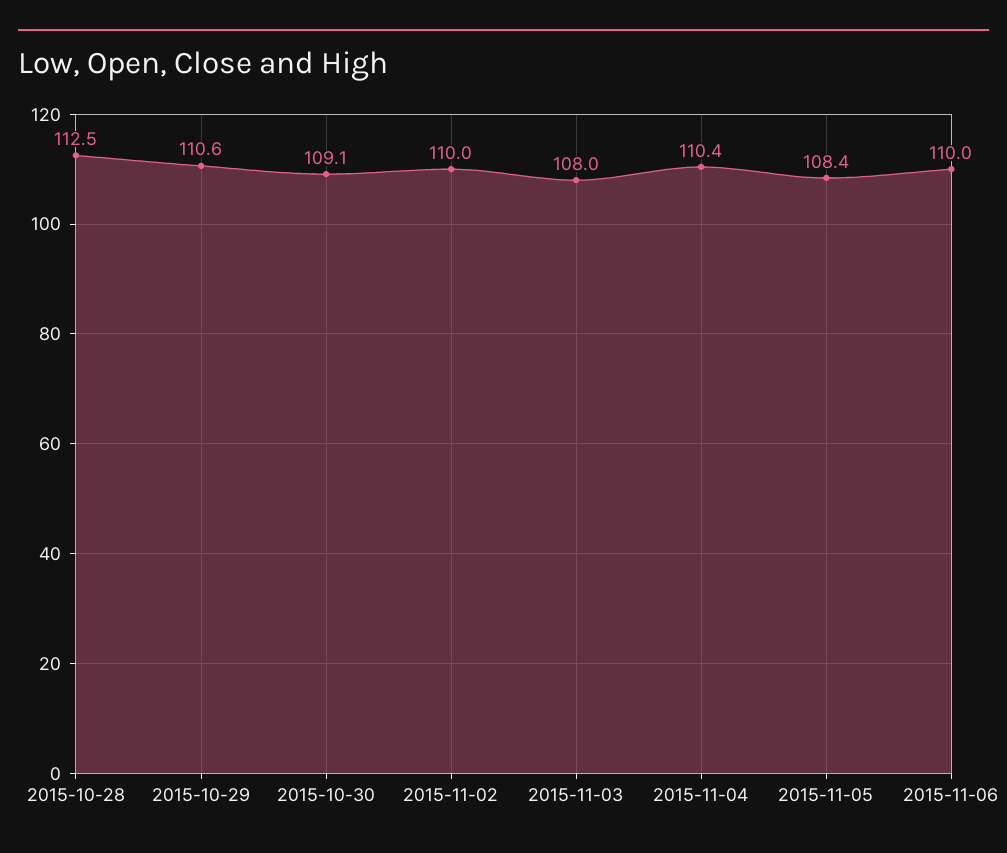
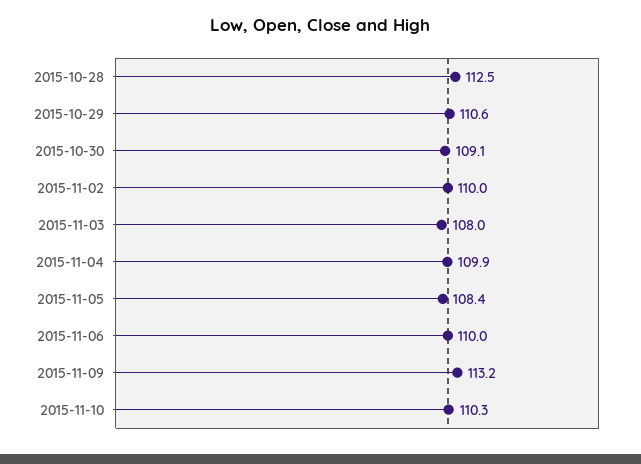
2015-11-04: 110.4 -> 109.9
2015-11-09: none -> 113.2
2015-11-10: none -> 110.3

